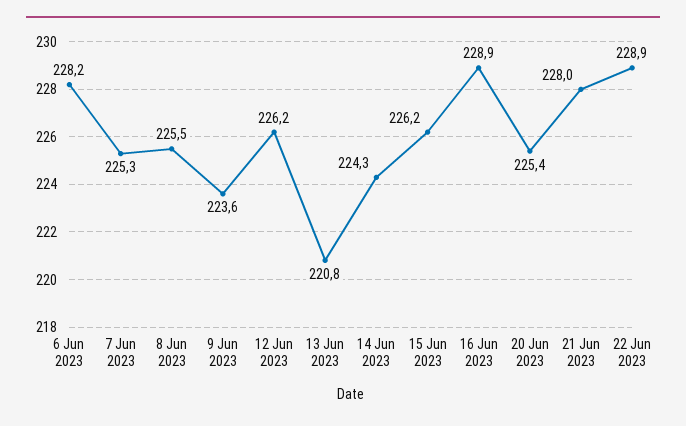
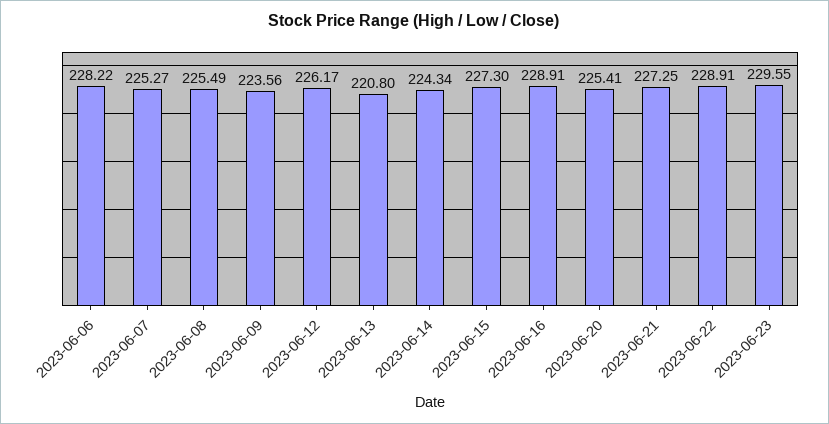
15 Jun 2023: 226.2 -> 227.3
21 Jun 2023: 228 -> 227.25
2023-06-23: none -> 229.55

